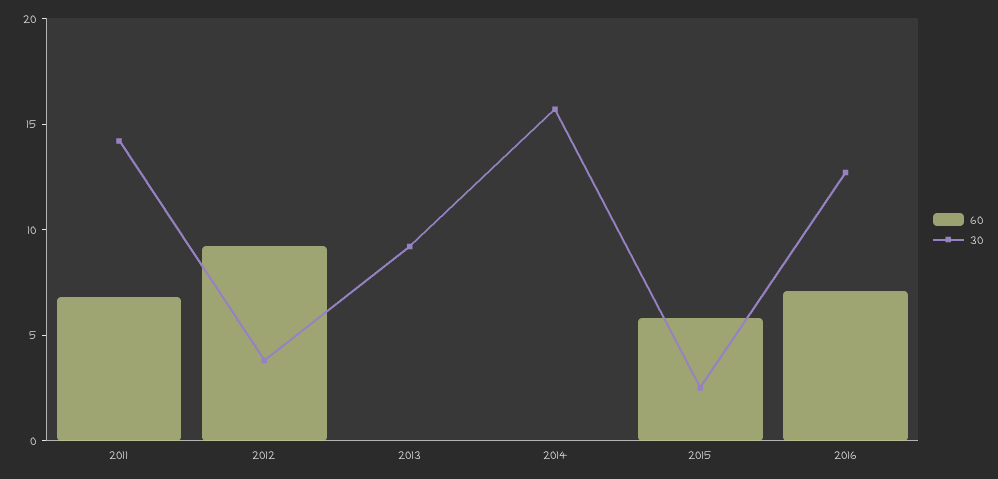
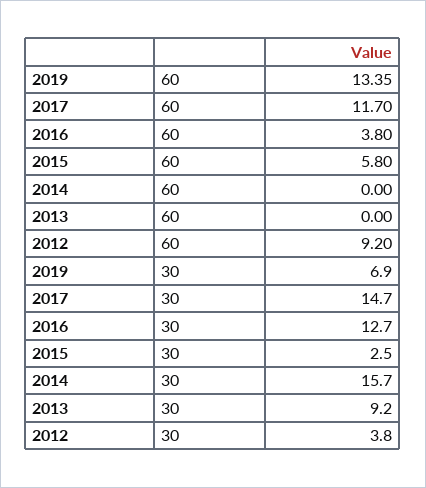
60, 2011: 7 -> none
30, 2011: 14 -> none
60, 2016: 7 -> 3.8
60, 2019: none -> 13.35
60, 2017: none -> 11.7
30, 2019: none -> 6.9
30, 2017: none -> 14.7

